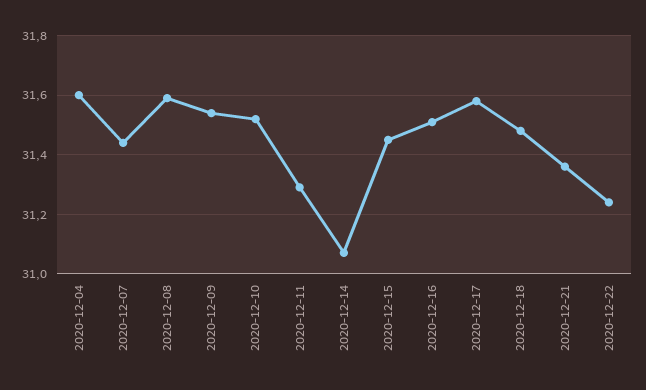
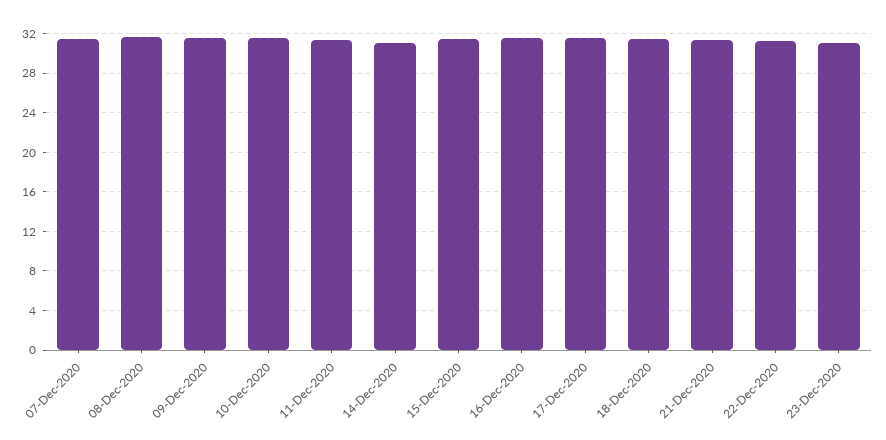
2020-12-04: 31.6 -> none
23-Dec-2020: none -> 31

